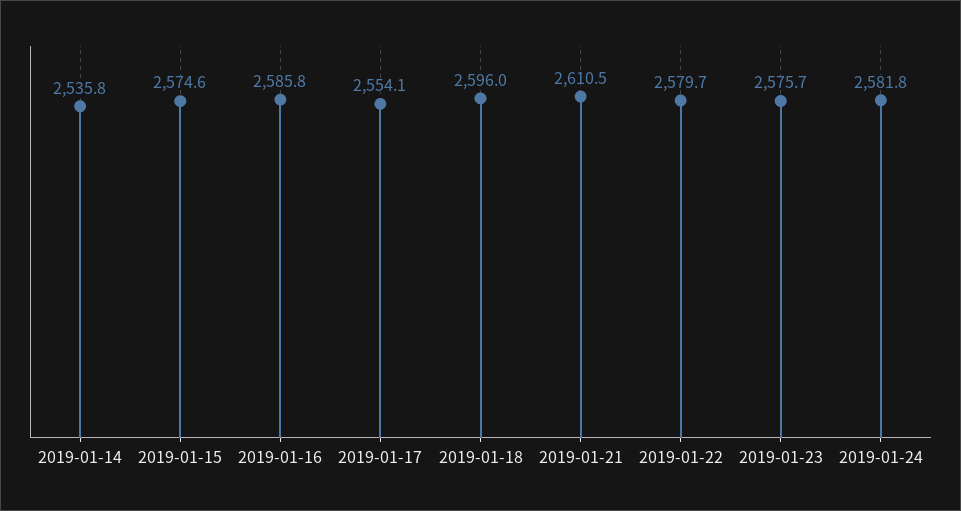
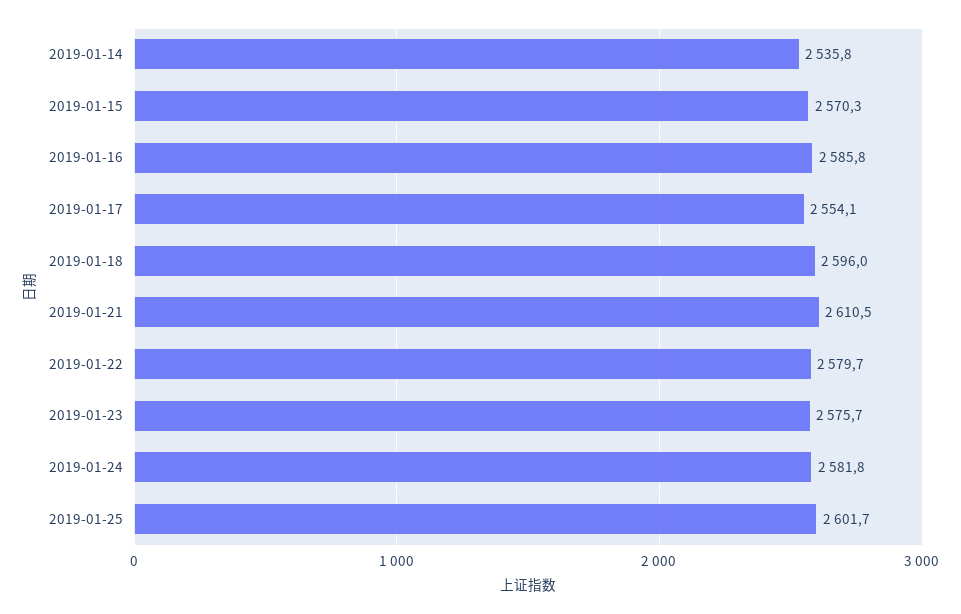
2019-01-15: 2574.6 -> 2570.3
2019-01-25: none -> 2601.7

